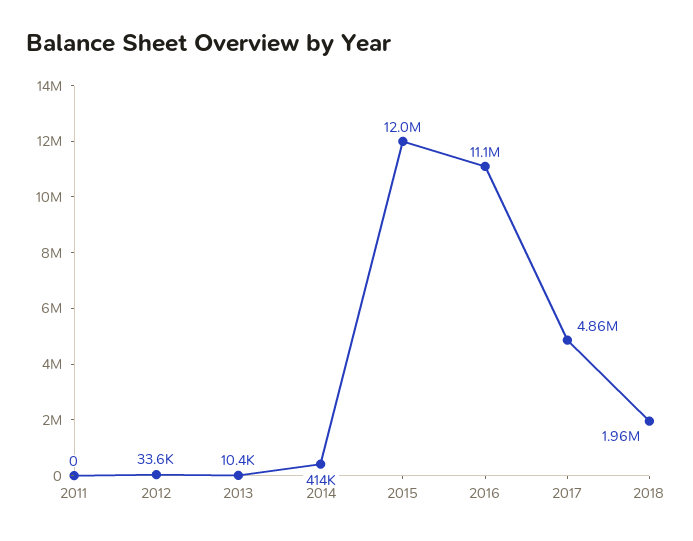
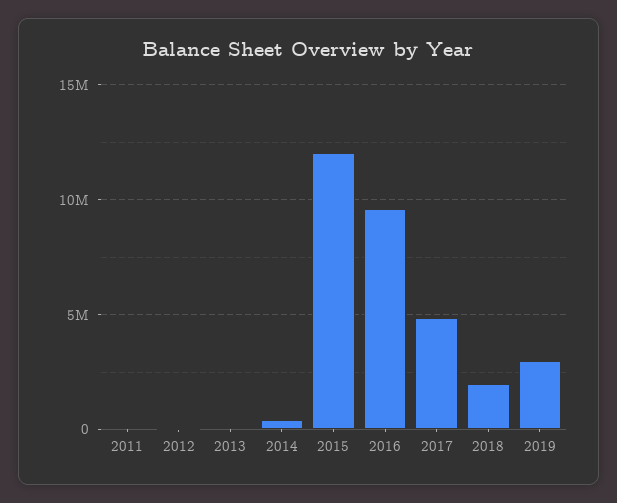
2016: 11100000 -> 9500000
2019: none -> 3000000

